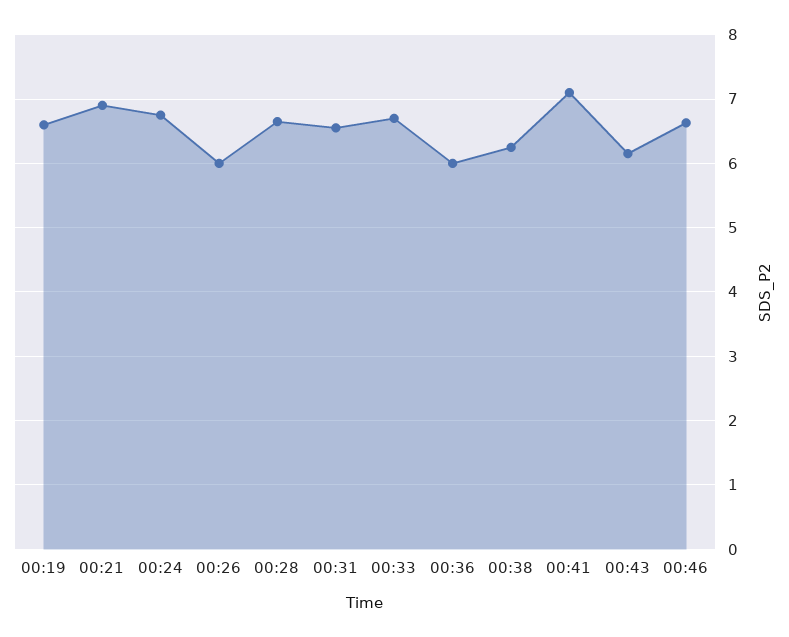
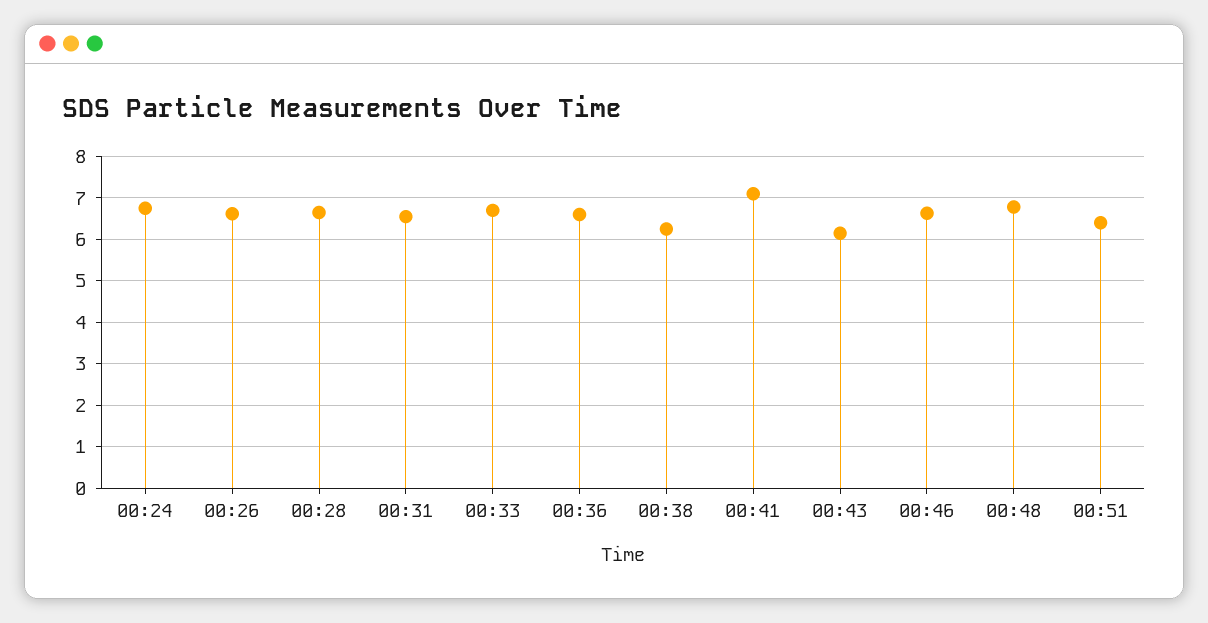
00:19: 6.6 -> none
00:21: 6.9 -> none
00:26: 6 -> 6.6
00:36: 6 -> 6.6
00:48: none -> 6.8
00:51: none -> 6.4

